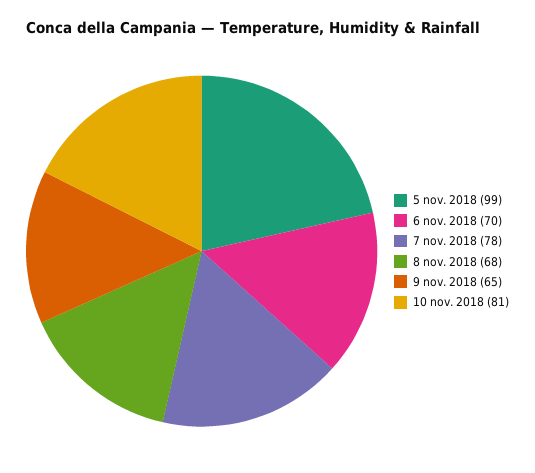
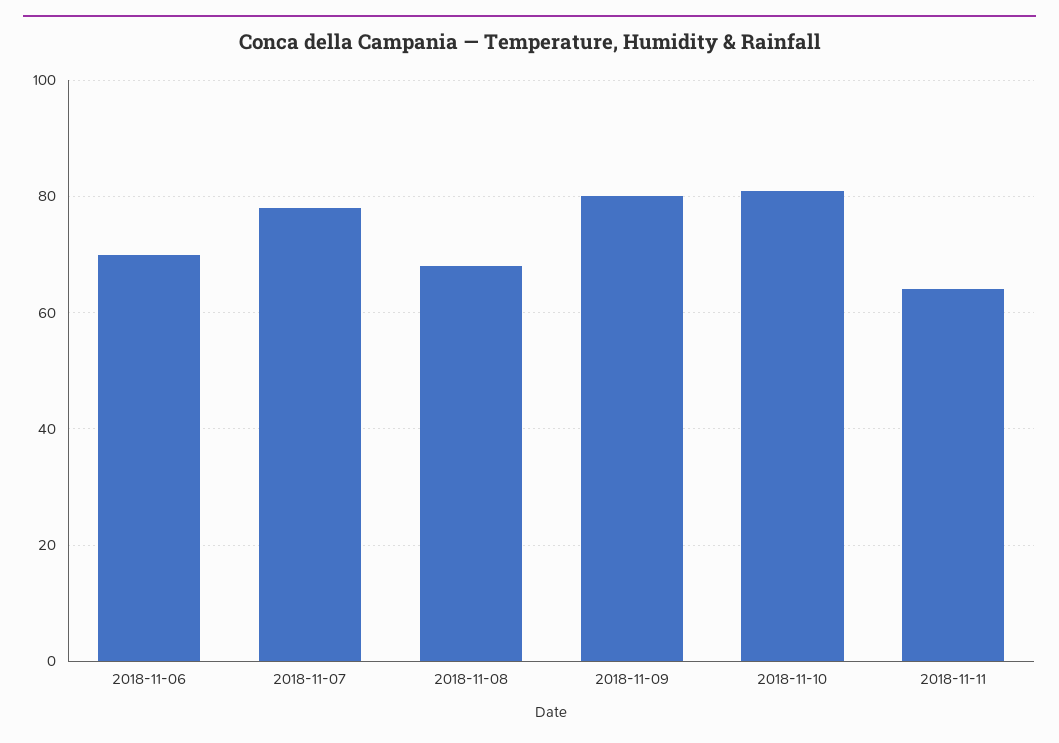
5 nov. 2018: 99 -> none
9 nov. 2018: 65 -> 80
2018-11-11: none -> 65

